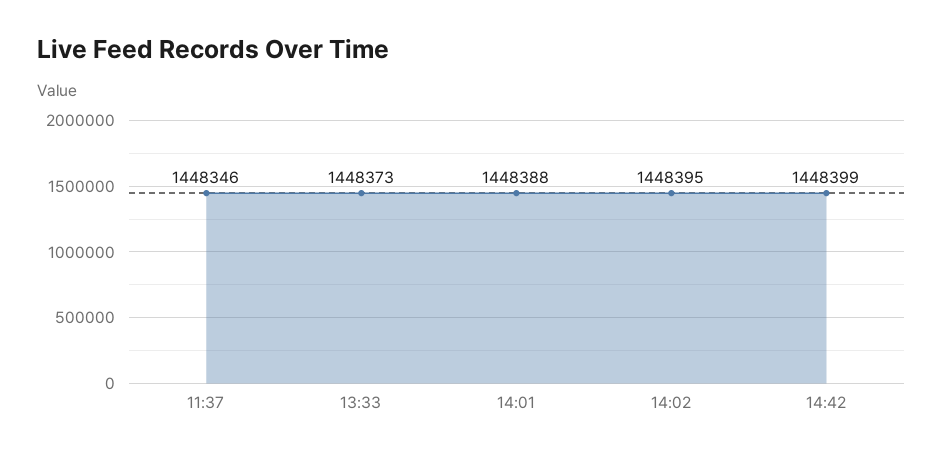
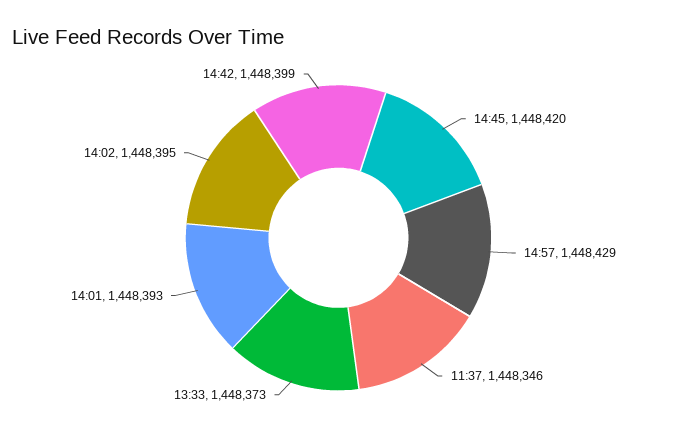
14:01: 1448388 -> 1448393
14:45: none -> 1448420
14:57: none -> 1448429

